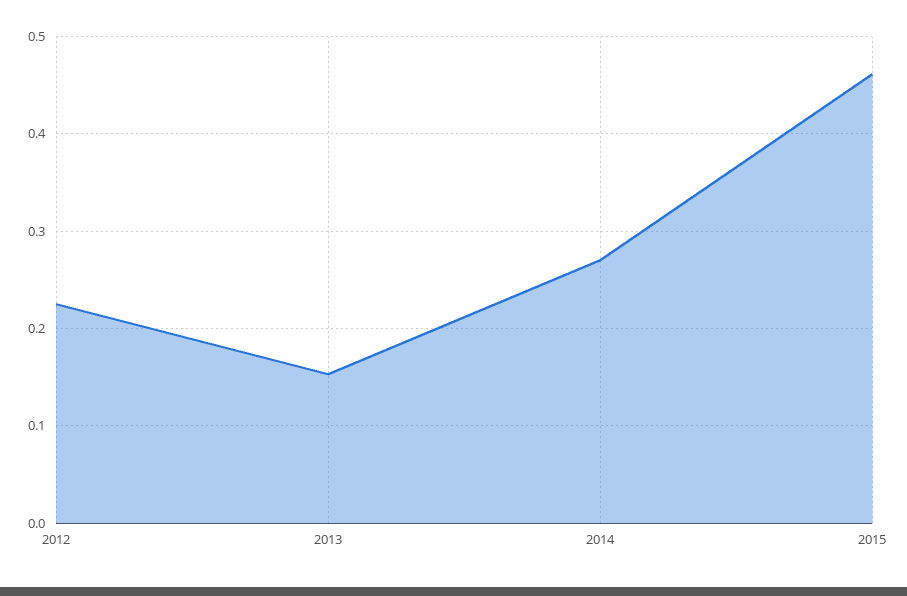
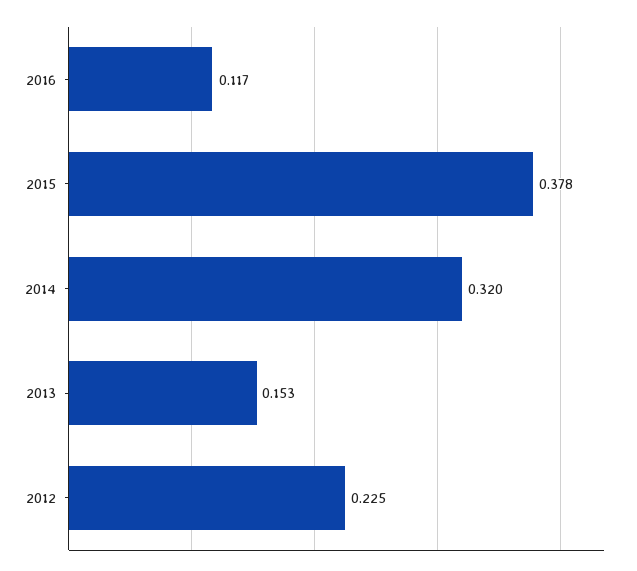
2014: 0.27 -> 0.32
2015: 0.46 -> 0.378
2016: none -> 0.117

